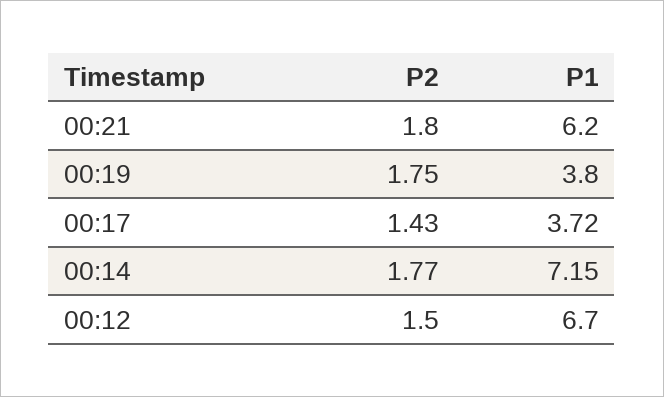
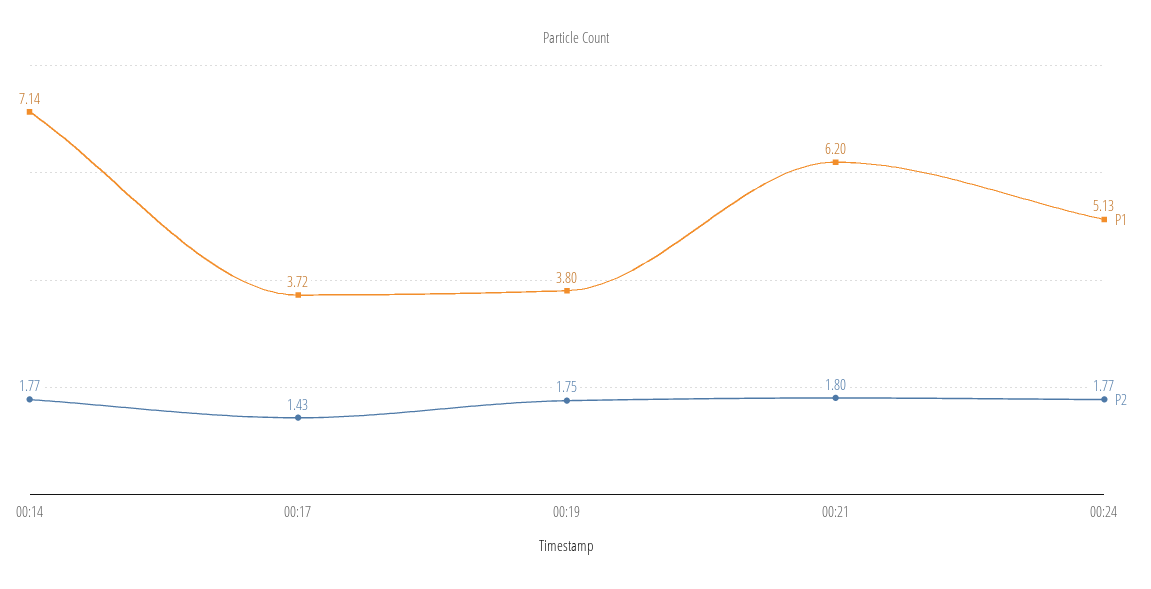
P1, 00:14: 7.15 -> 7.14
P2, 00:12: 1.5 -> none
P1, 00:12: 6.7 -> none
P1, 00:24: none -> 5.13
P2, 00:24: none -> 1.77

